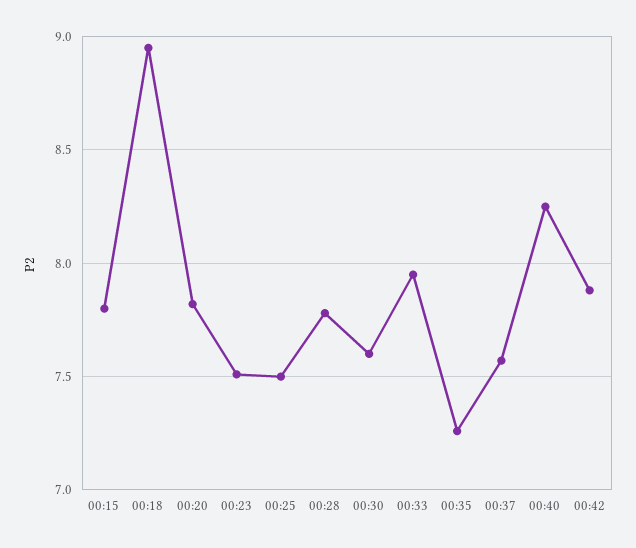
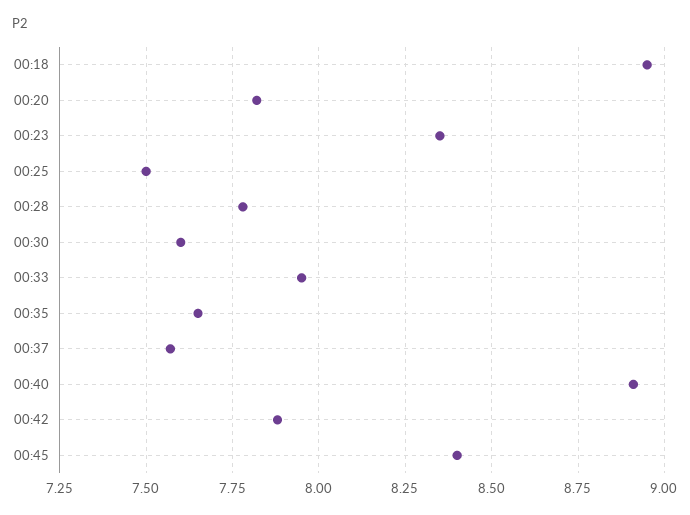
00:15: 7.8 -> none
00:23: 7.5 -> 8.35
00:35: 7.25 -> 7.65
00:40: 8.25 -> 8.9
00:45: none -> 8.4

